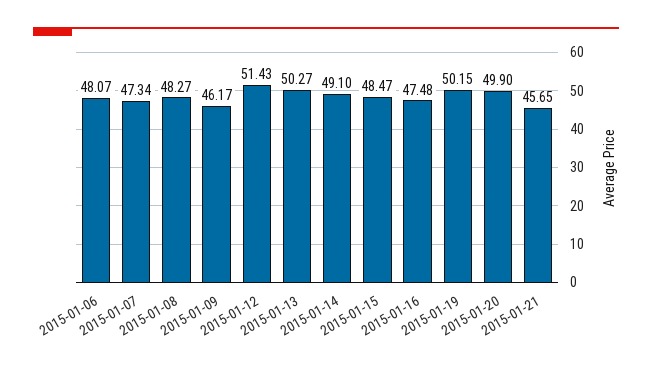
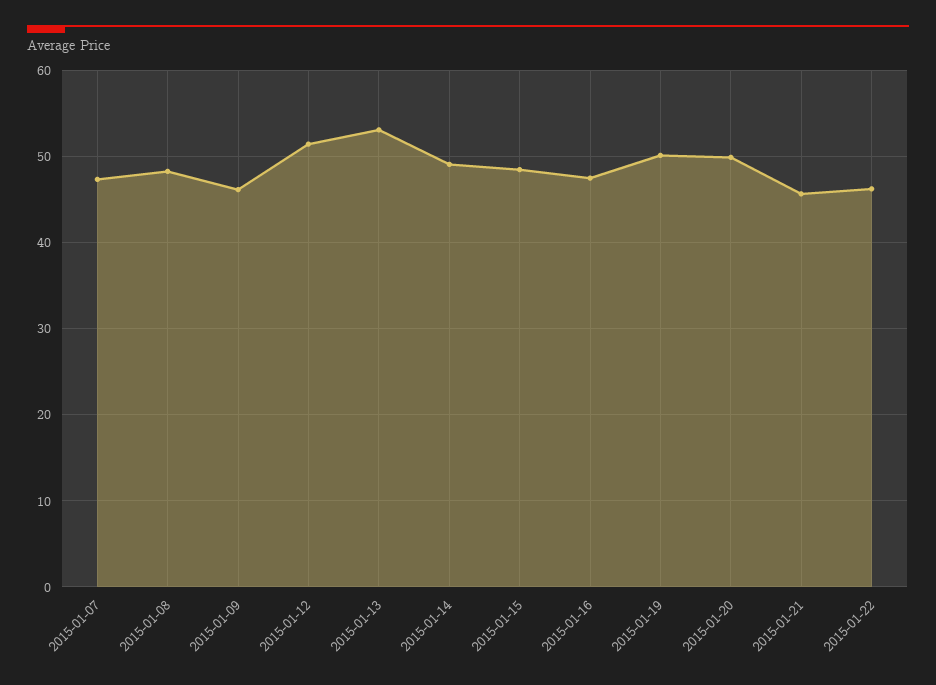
2015-01-06: 48.07 -> none
2015-01-13: 50.27 -> 53
2015-01-22: none -> 46

